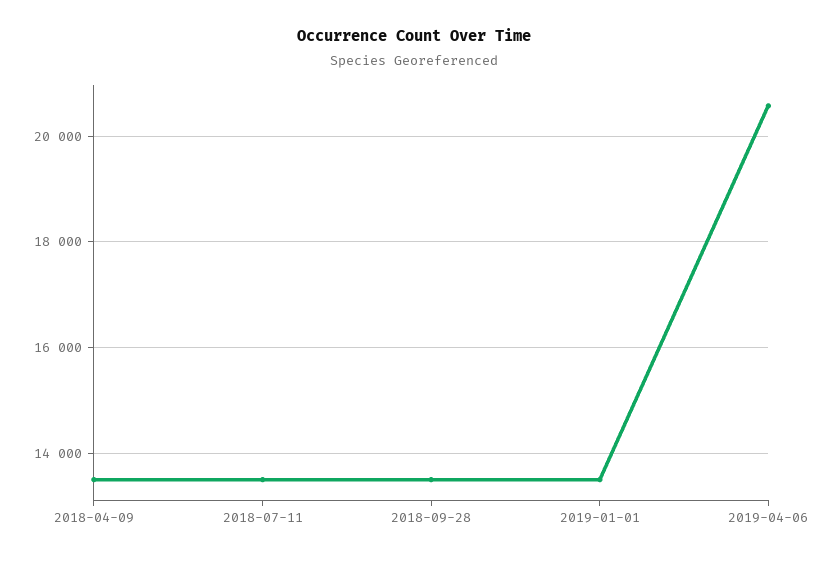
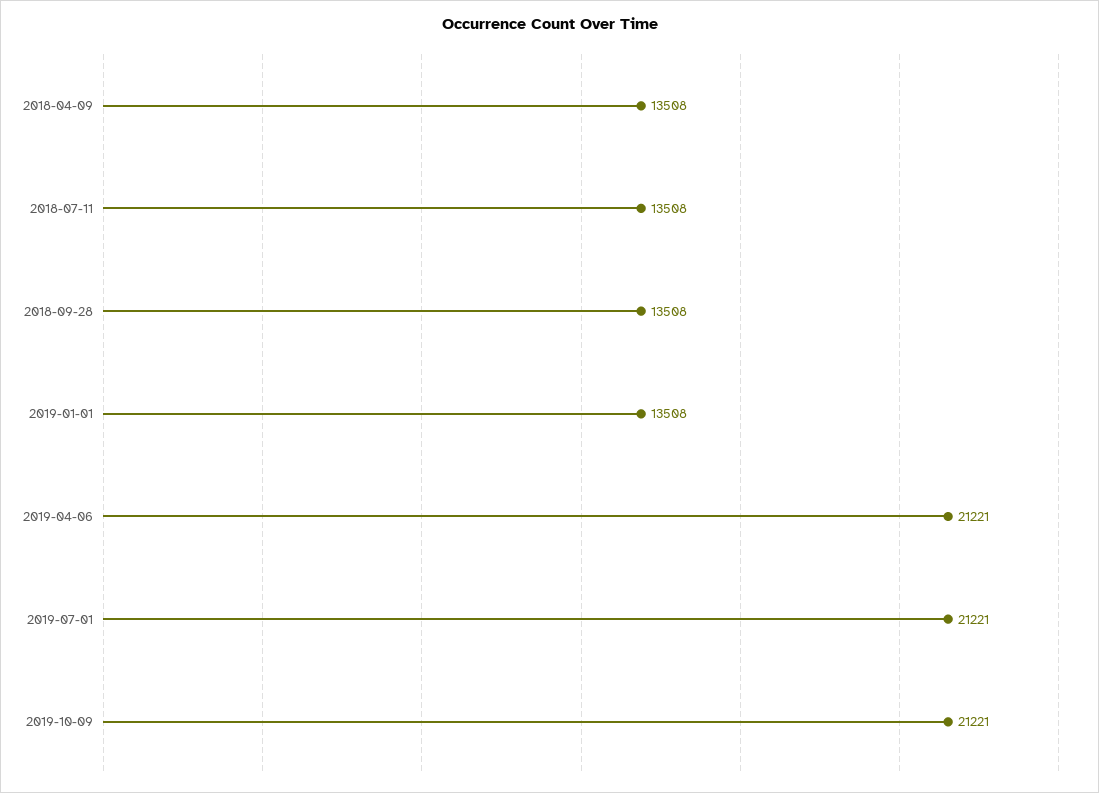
2019-04-06: 20600 -> 21221
2019-07-01: none -> 21221
2019-10-09: none -> 21221

